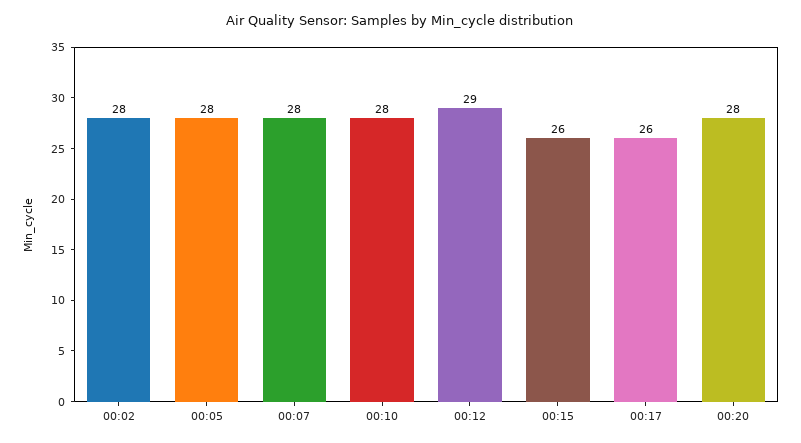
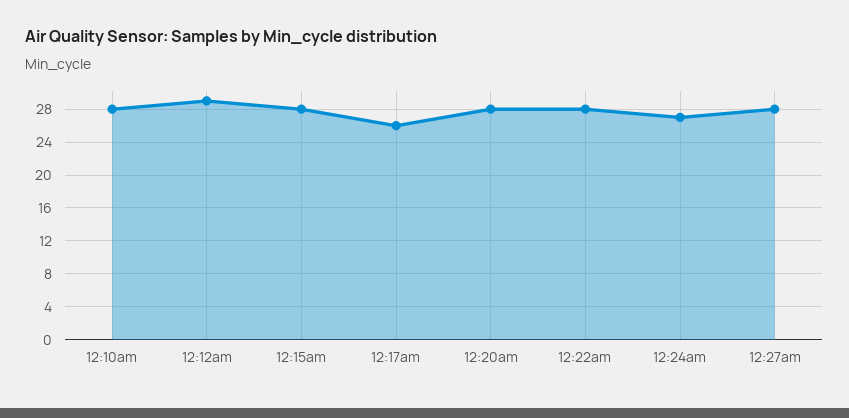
00:02: 28 -> none
00:05: 28 -> none
00:07: 28 -> none
00:15: 26 -> 28
12:22am: none -> 28
12:24am: none -> 27
12:27am: none -> 28

